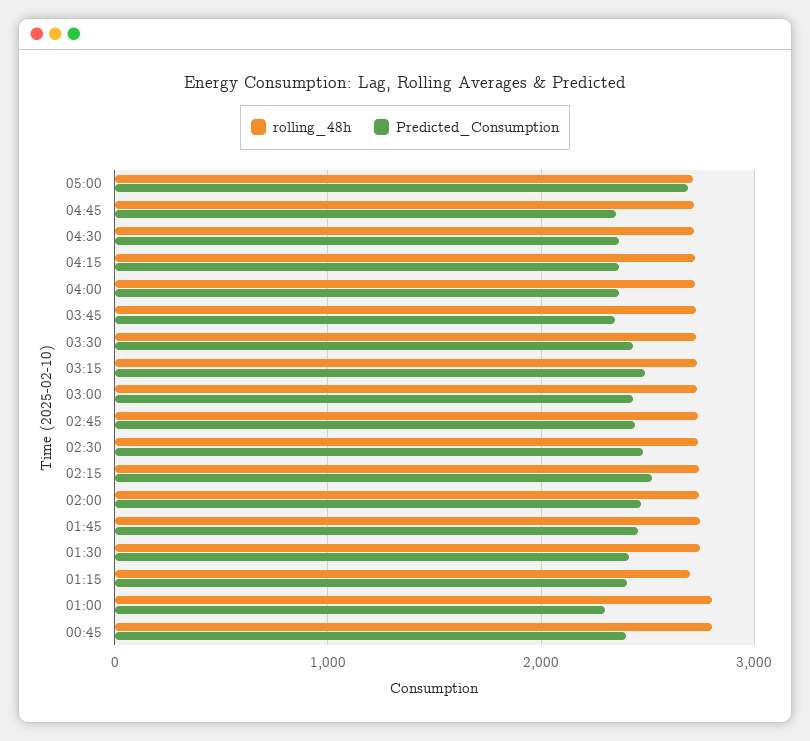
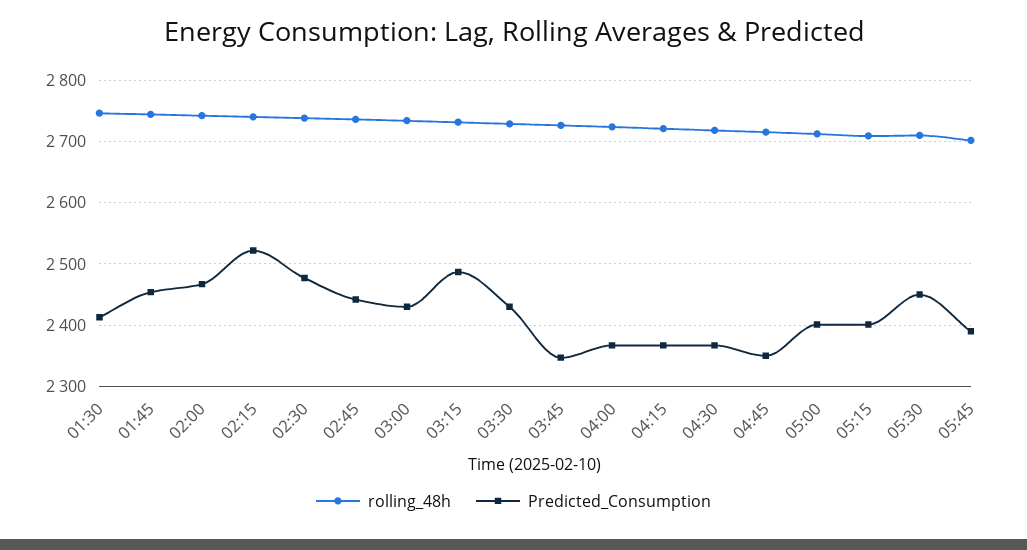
Predicted_Consumption, 05:00: 2700 -> 2400
rolling_48h, 01:15: 2700 -> none
Predicted_Consumption, 01:15: 2400 -> none
rolling_48h, 01:00: 2800 -> none
Predicted_Consumption, 01:00: 2300 -> none
rolling_48h, 00:45: 2800 -> none
Predicted_Consumption, 00:45: 2400 -> none
rolling_48h, 05:15: none -> 2710
Predicted_Consumption, 05:15: none -> 2400
rolling_48h, 05:30: none -> 2710
Predicted_Consumption, 05:30: none -> 2450
rolling_48h, 05:45: none -> 2700
Predicted_Consumption, 05:45: none -> 2390

